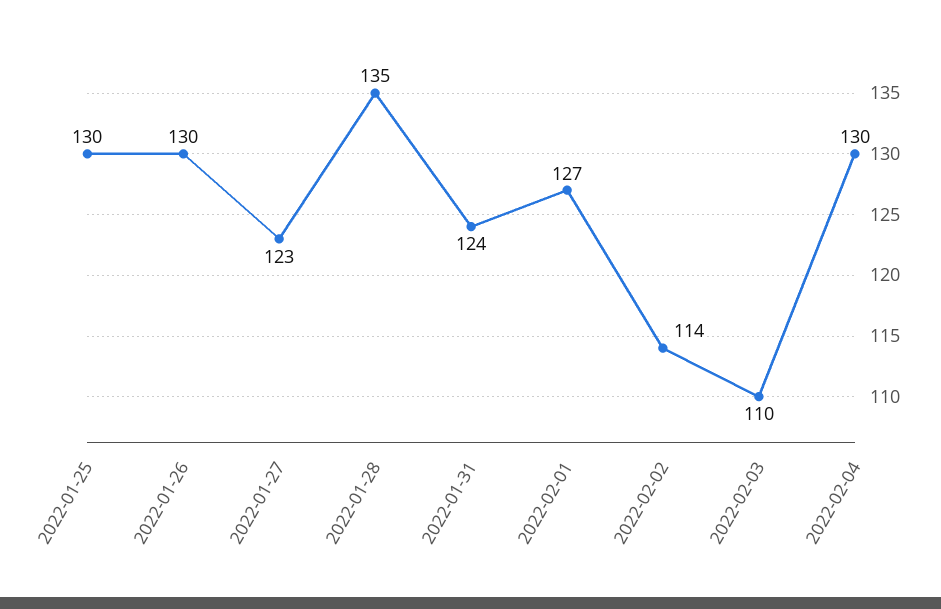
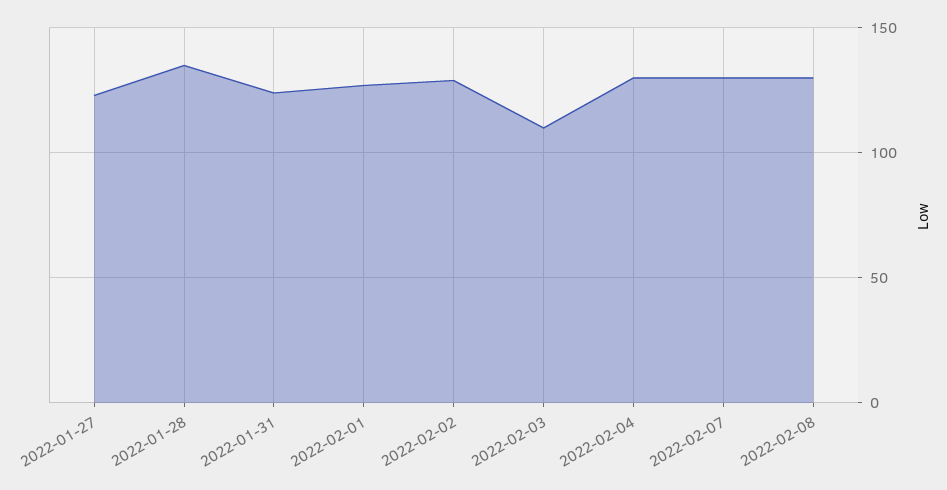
2022-01-25: 130 -> none
2022-01-26: 130 -> none
2022-02-02: 114 -> 130
2022-02-07: none -> 130
2022-02-08: none -> 130

